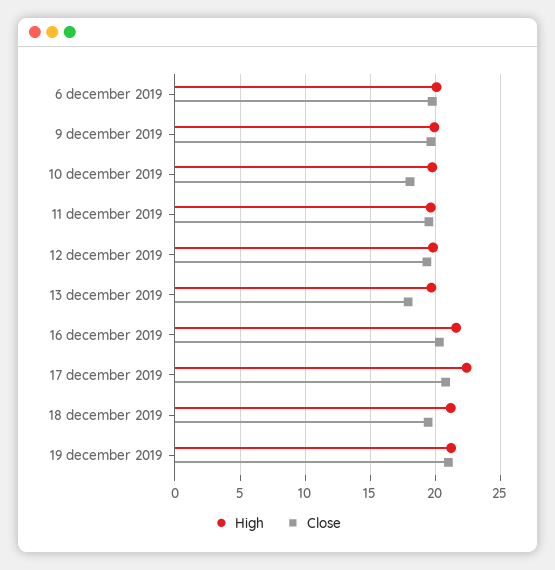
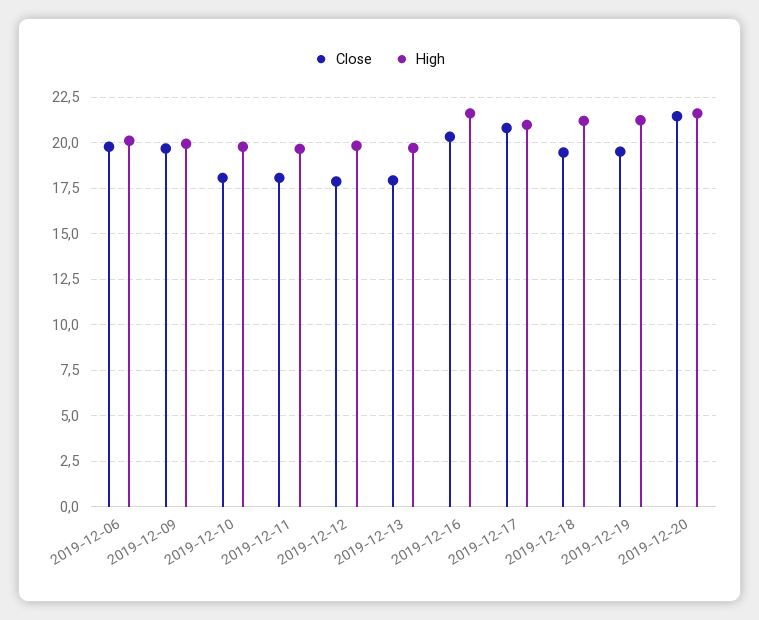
Close, 11 december 2019: 19.5 -> 18
Close, 12 december 2019: 19.5 -> 18
High, 17 december 2019: 22.5 -> 21
Close, 19 december 2019: 21 -> 19.5
Close, 2019-12-20: none -> 21.5
High, 2019-12-20: none -> 21.5

